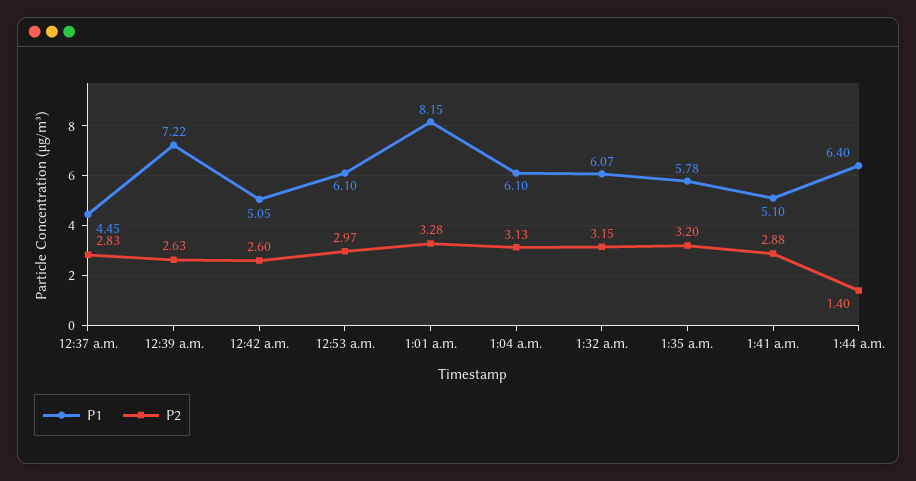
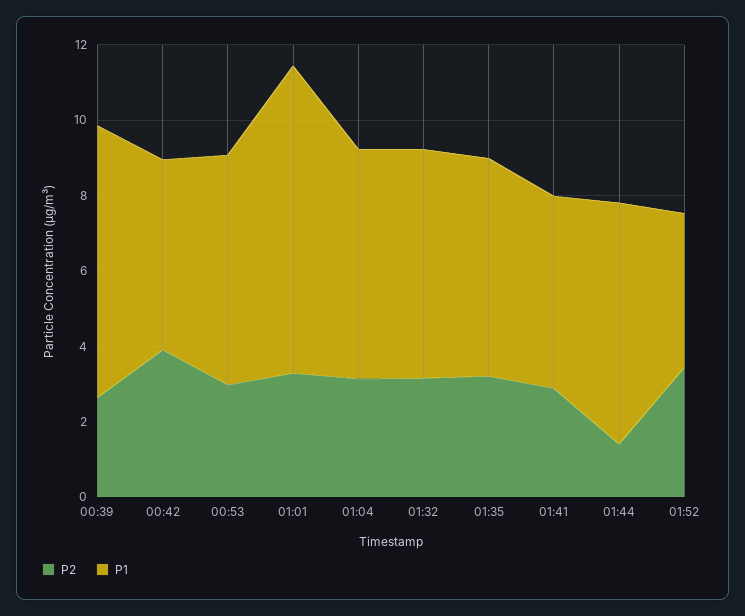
P1, 12:37 a.m.: 4.45 -> none
P2, 12:37 a.m.: 2.83 -> none
P2, 12:42 a.m.: 2.6 -> 4
P2, 01:52: none -> 3.5
P1, 01:52: none -> 4

